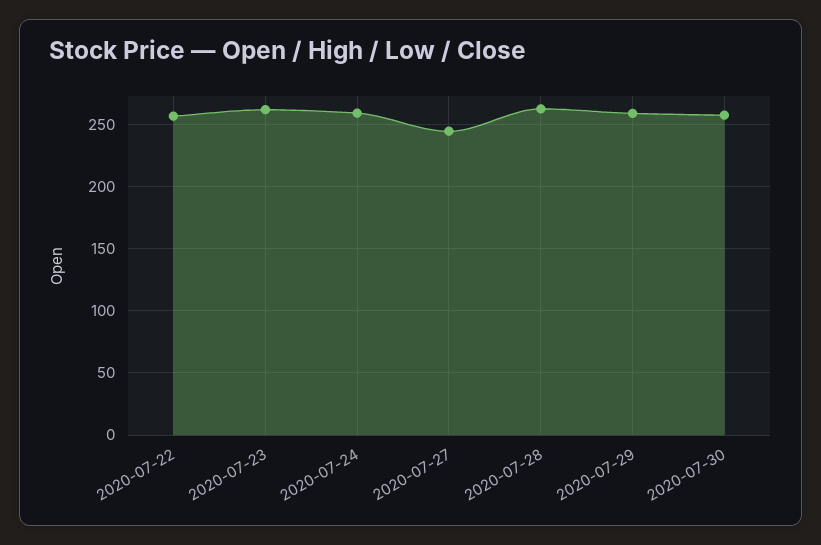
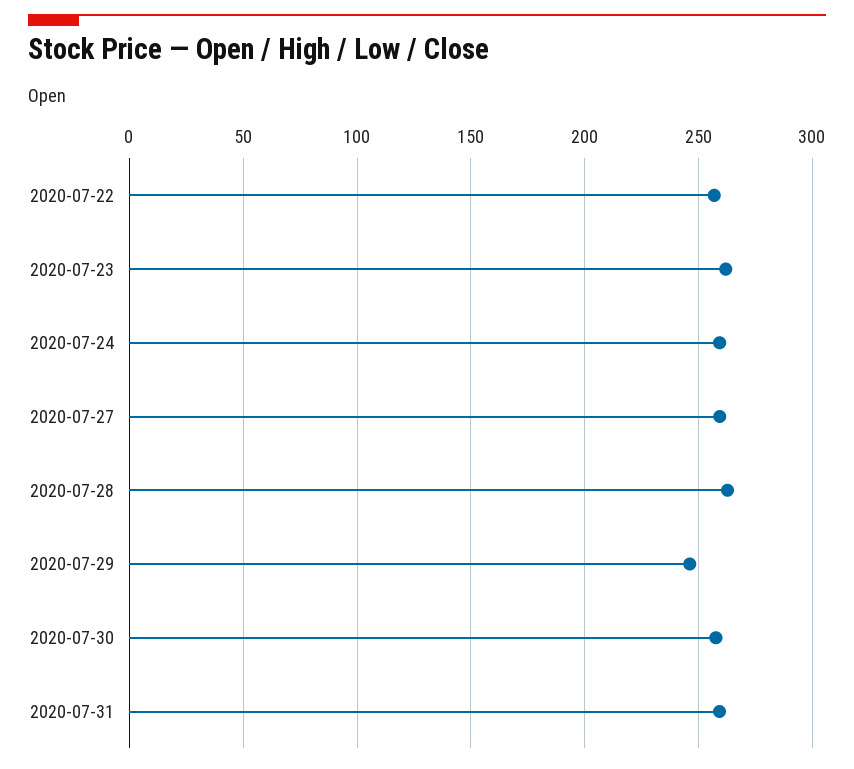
2020-07-27: 245 -> 260
2020-07-29: 260 -> 245
2020-07-31: none -> 260

